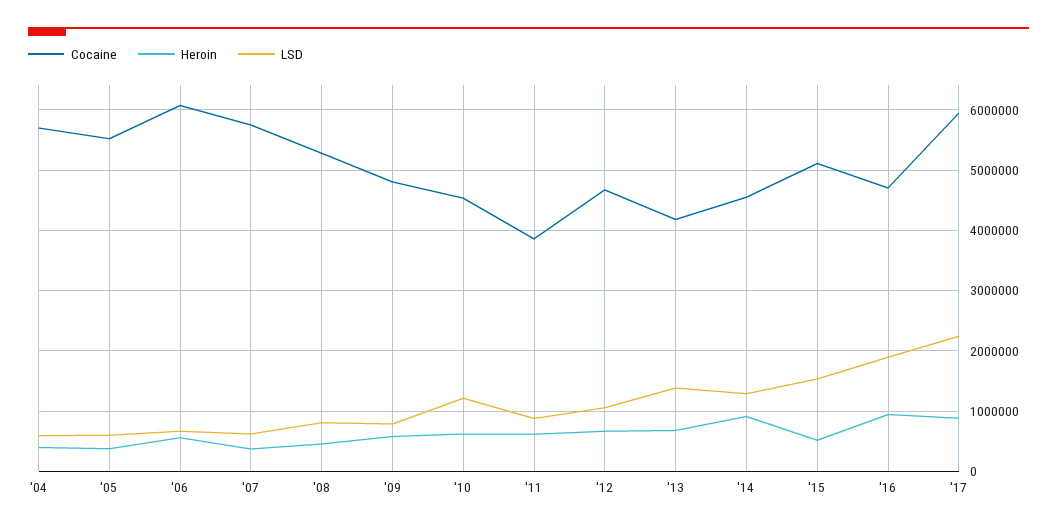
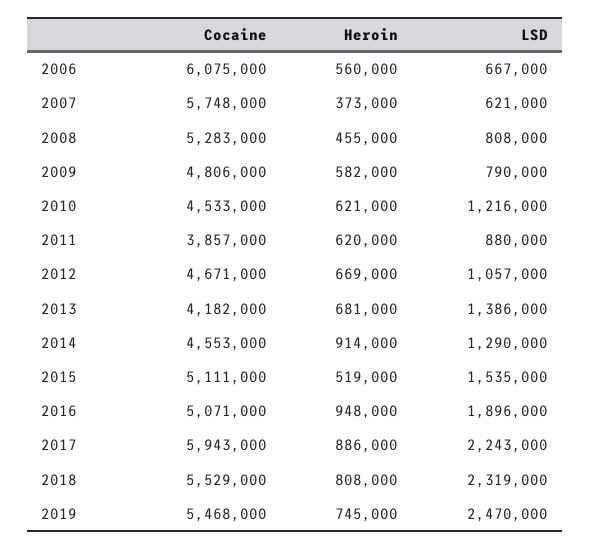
Cocaine, '04: 5700000 -> none
Heroin, '04: 400000 -> none
LSD, '04: 600000 -> none
Cocaine, '05: 5500000 -> none
Heroin, '05: 400000 -> none
LSD, '05: 600000 -> none
Cocaine, '16: 4700000 -> 5071000
Cocaine, 2018: none -> 5529000
Heroin, 2018: none -> 808000
LSD, 2018: none -> 2319000
Cocaine, 2019: none -> 5468000
Heroin, 2019: none -> 745000
LSD, 2019: none -> 2470000

